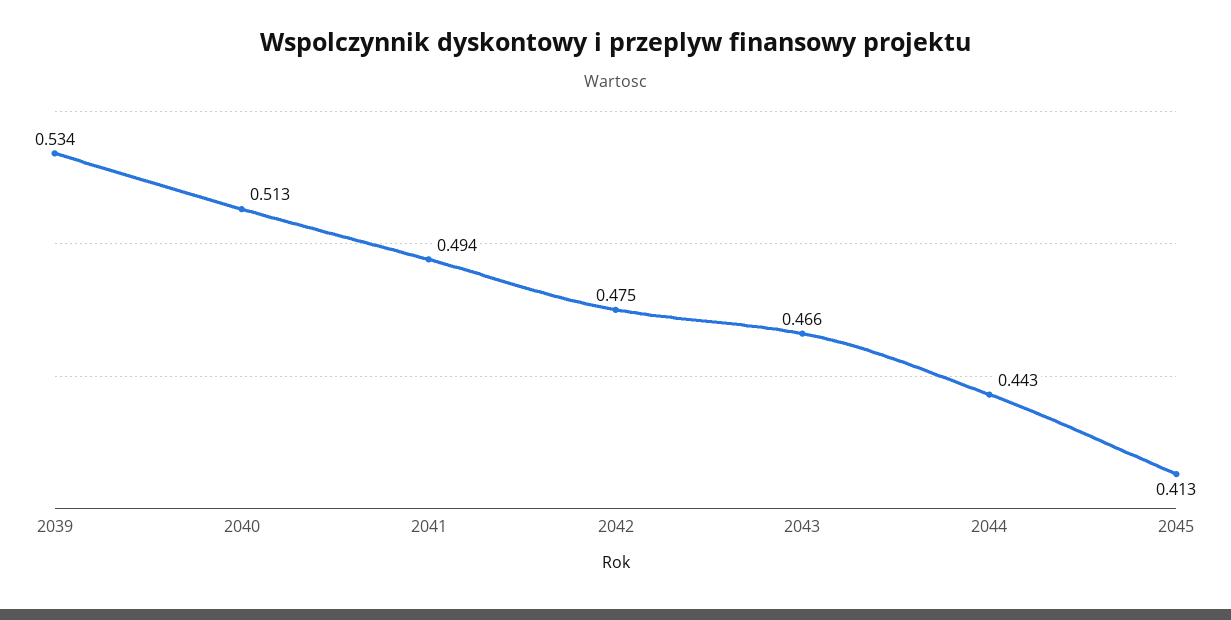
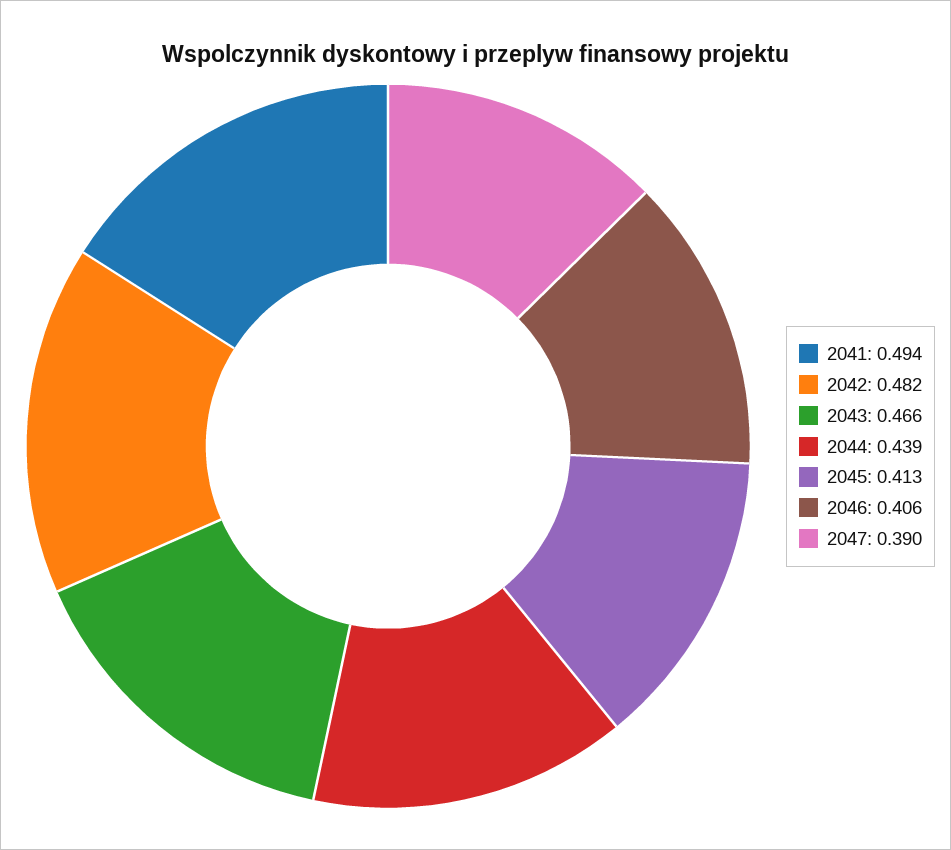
2039: 0.534 -> none
2040: 0.513 -> none
2042: 0.475 -> 0.482
2044: 0.443 -> 0.439
2046: none -> 0.406
2047: none -> 0.39

